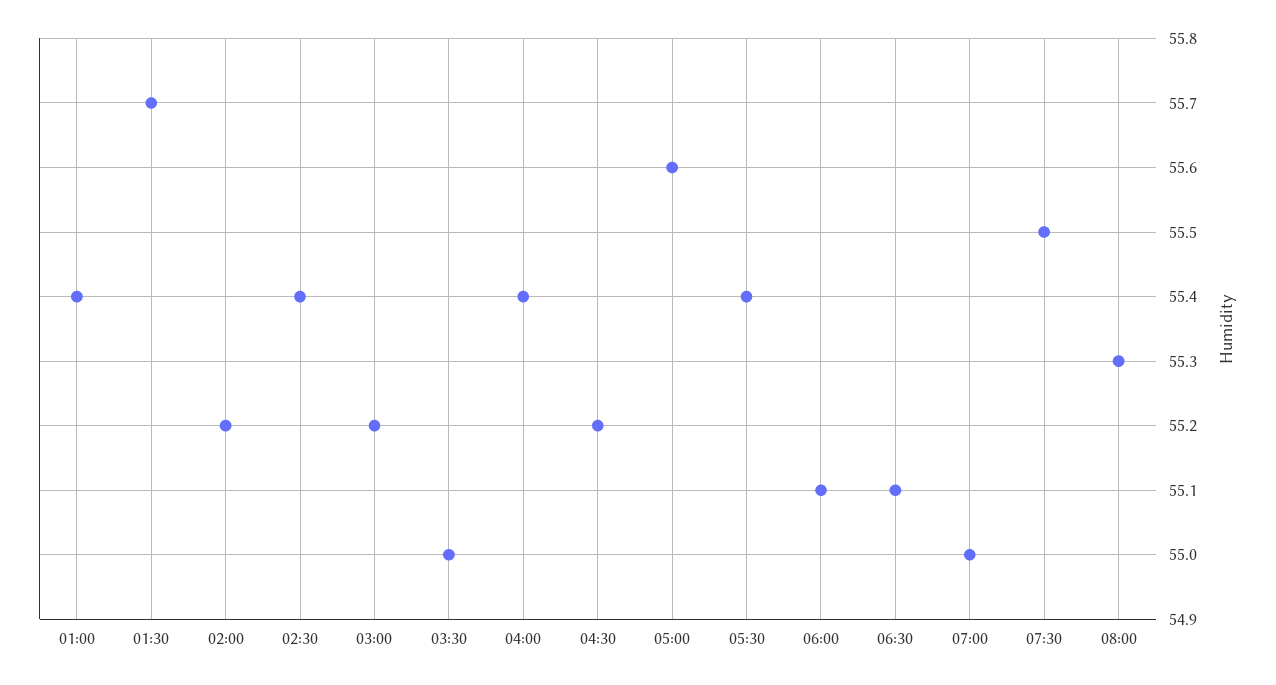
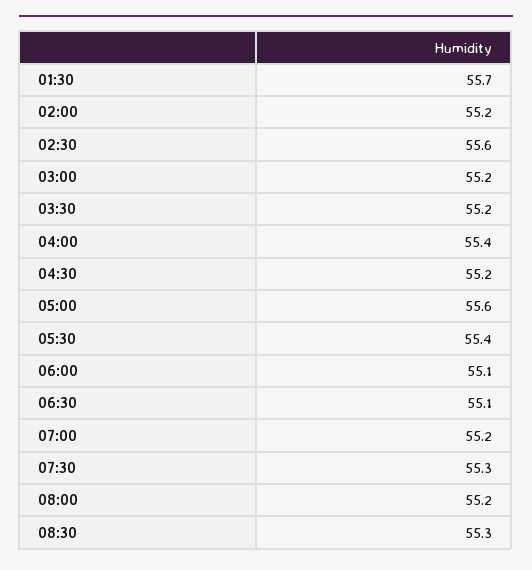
01:00: 55.4 -> none
02:30: 55.4 -> 55.6
03:30: 55 -> 55.2
07:00: 55 -> 55.2
07:30: 55.5 -> 55.3
08:00: 55.3 -> 55.2
08:30: none -> 55.3

